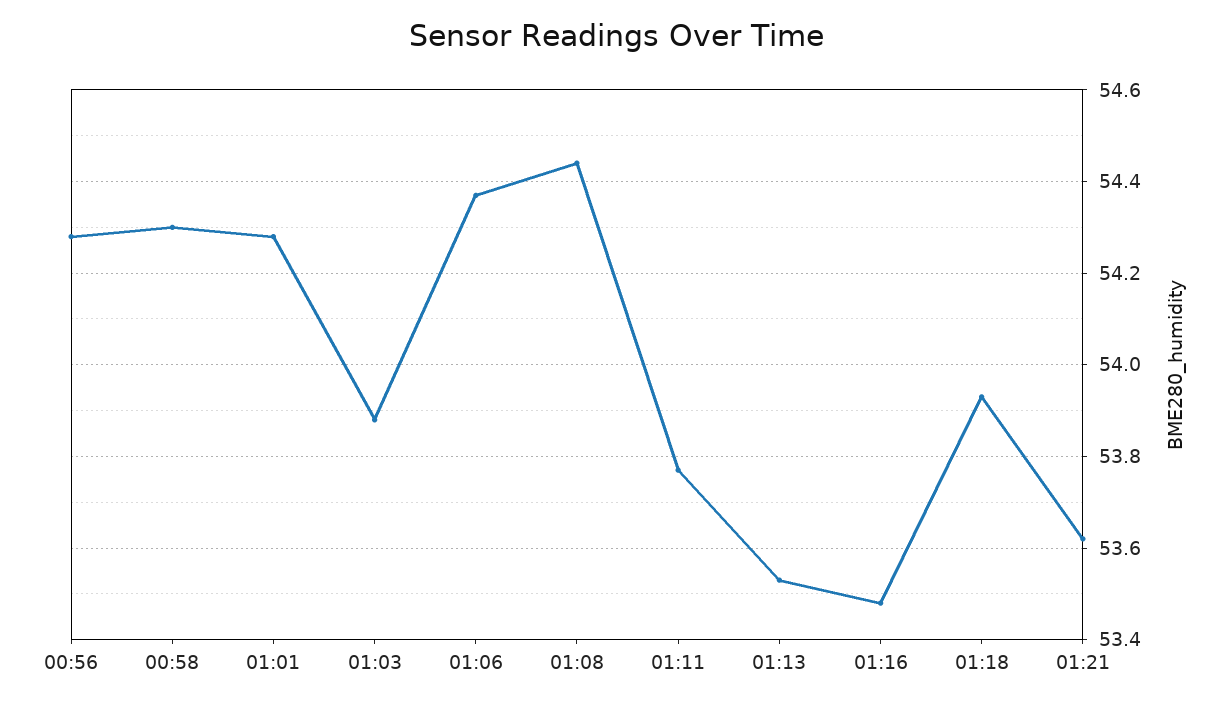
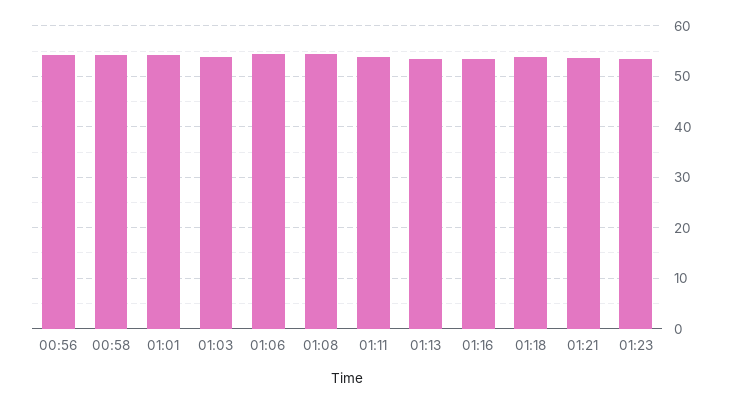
01:23: none -> 54

